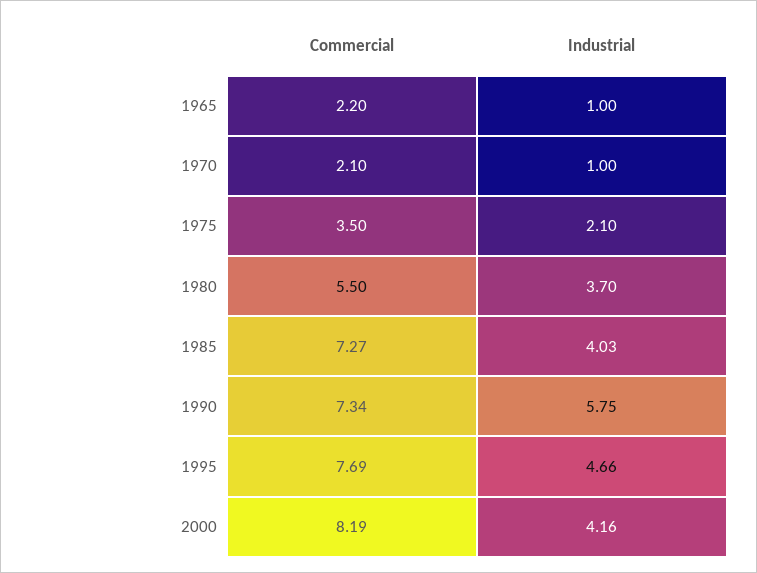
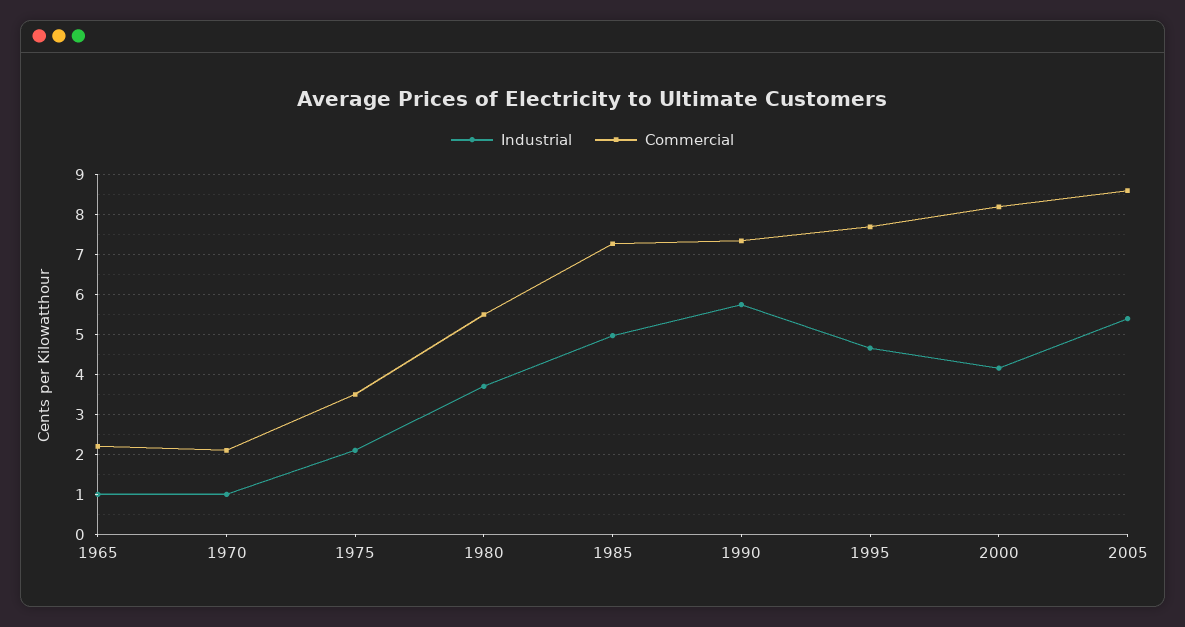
Industrial, 1985: 4.03 -> 5
Industrial, 2005: none -> 5.4
Commercial, 2005: none -> 8.6

